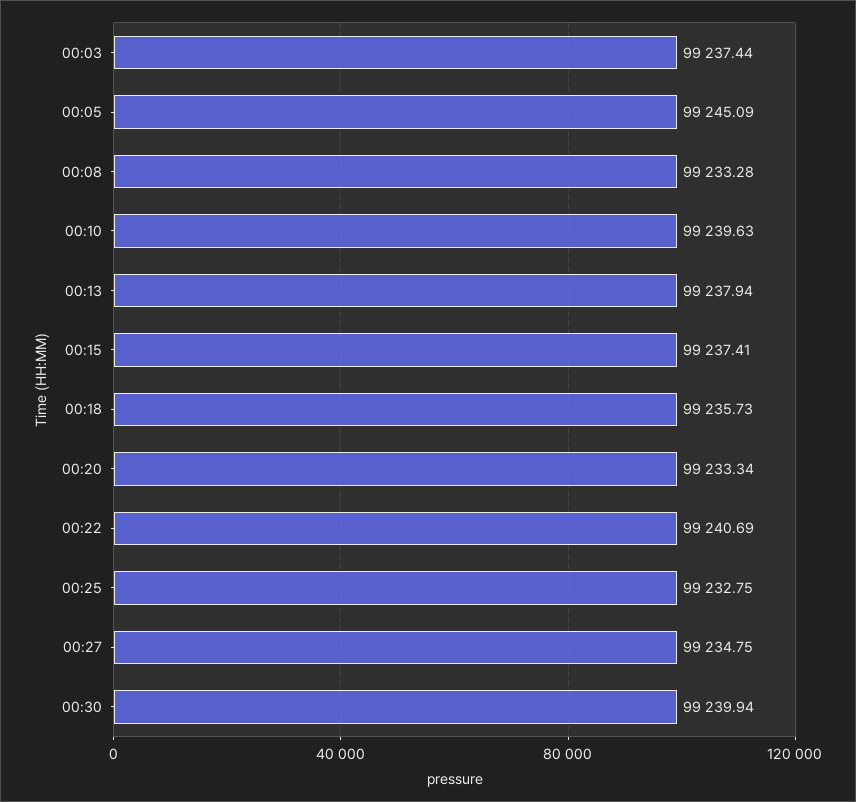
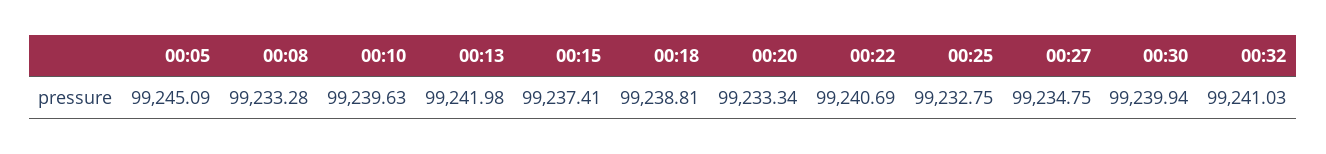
00:03: 99237.44 -> none
00:13: 99237.94 -> 99241.98
00:18: 99235.73 -> 99238.81
00:32: none -> 99241.03

